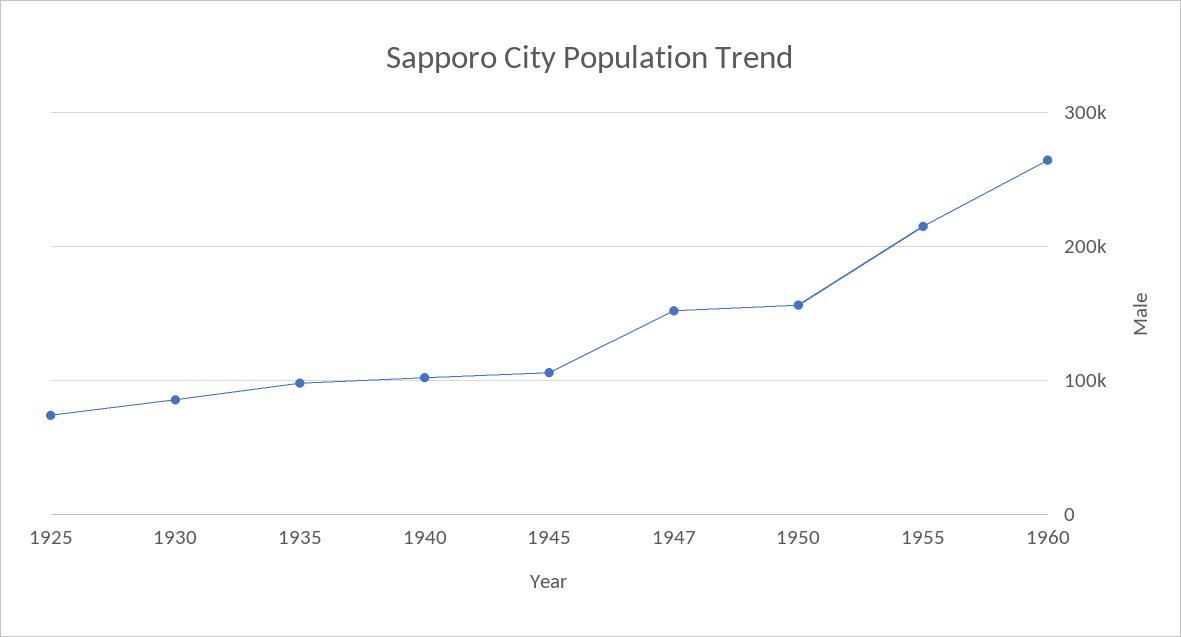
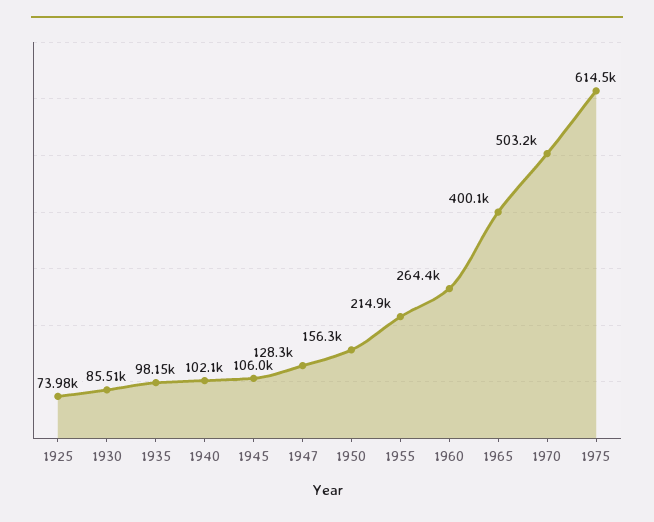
1947: 150000 -> 128300
1965: none -> 400100
1970: none -> 503200
1975: none -> 614500

